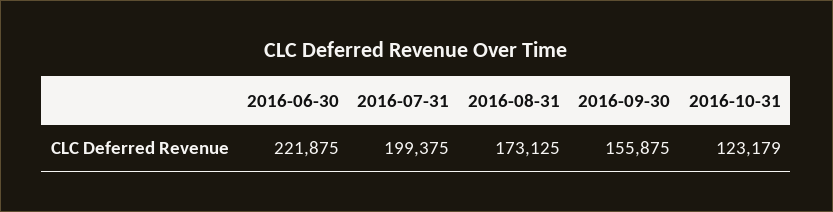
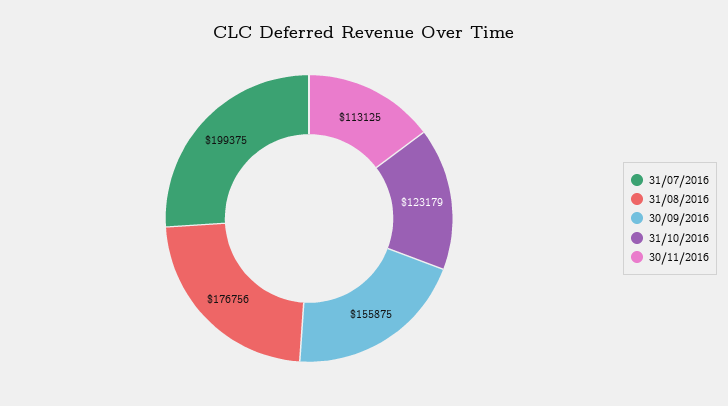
2016-06-30: 221875 -> none
2016-08-31: 173125 -> 176756
30/11/2016: none -> 113125

